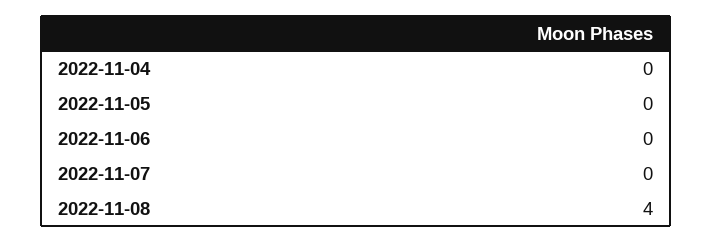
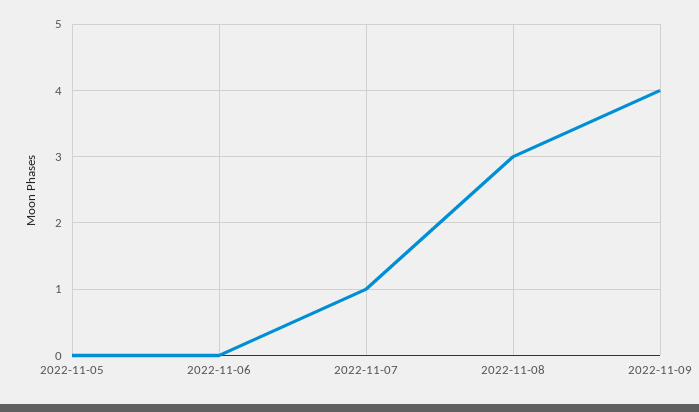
2022-11-04: 0 -> none
2022-11-07: 0 -> 1
2022-11-08: 4 -> 3
2022-11-09: none -> 4

